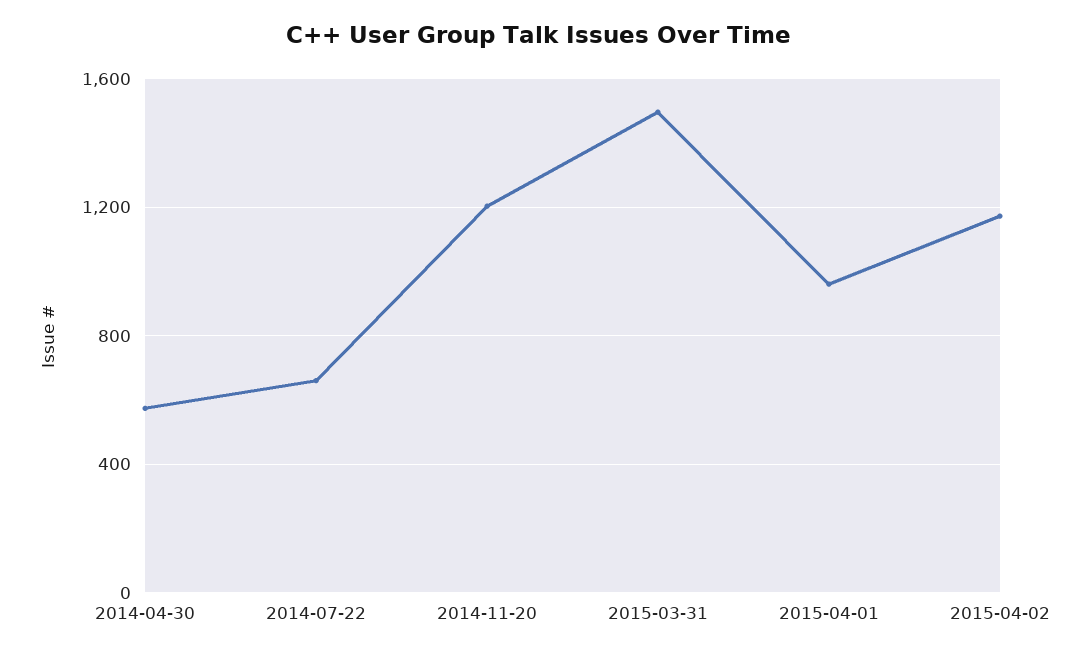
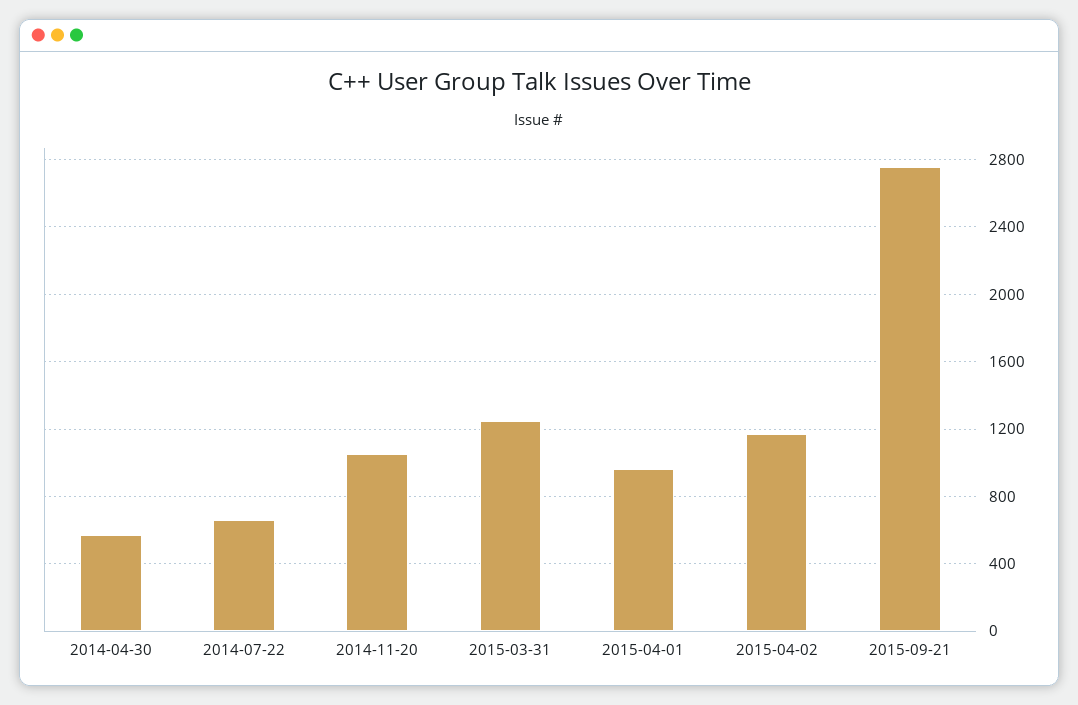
2014-11-20: 1200 -> 1050
2015-03-31: 1500 -> 1250
2015-09-21: none -> 2750

